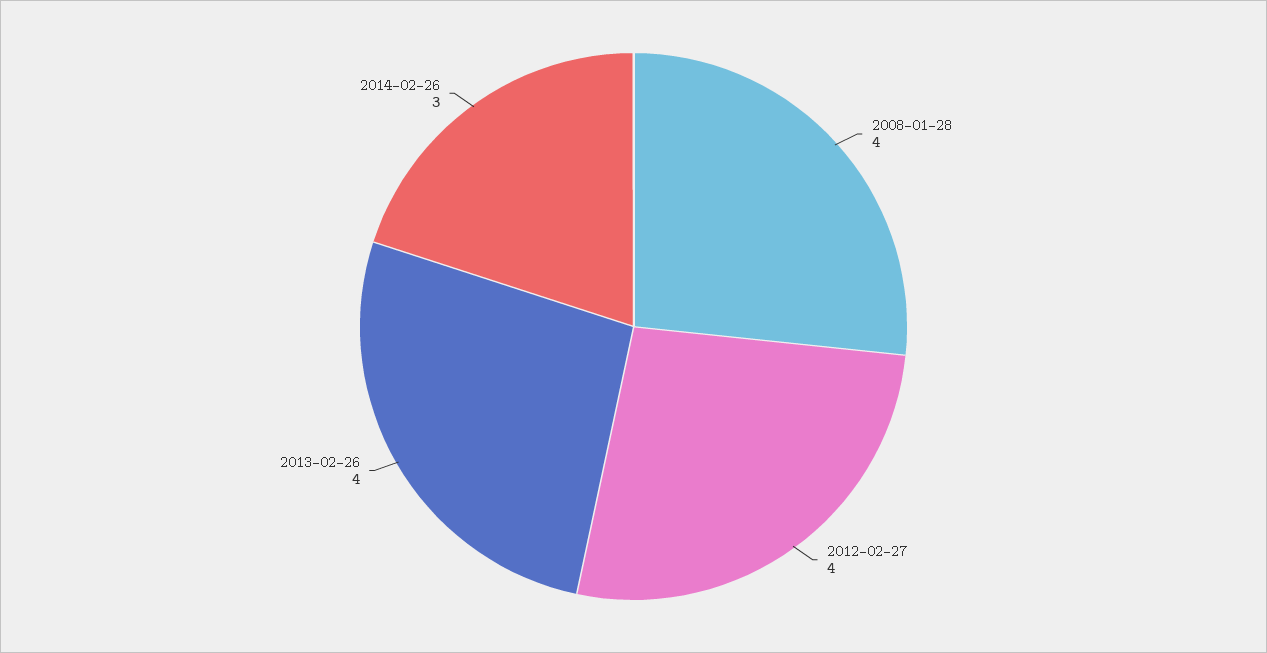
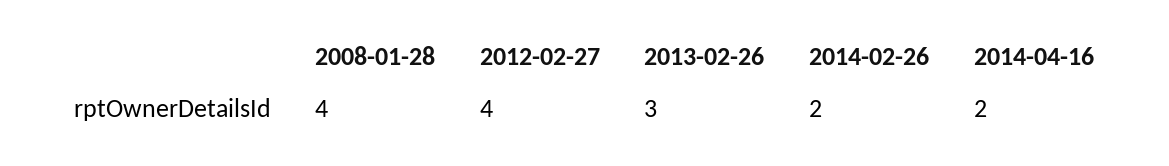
2013-02-26: 4 -> 3
2014-02-26: 3 -> 2
2014-04-16: none -> 2

